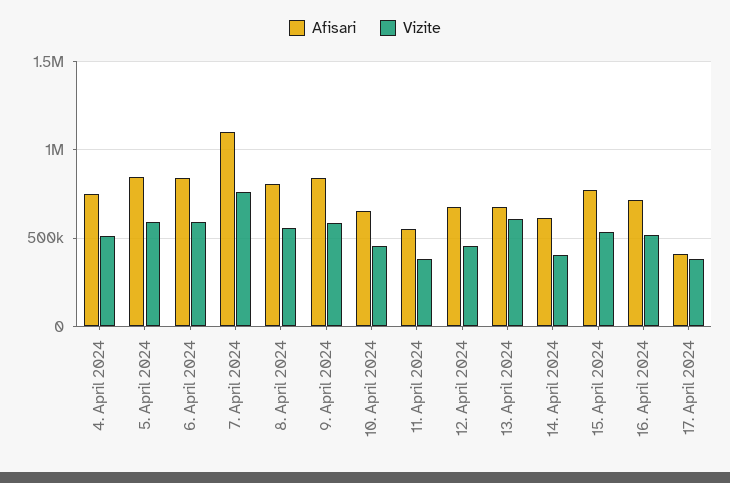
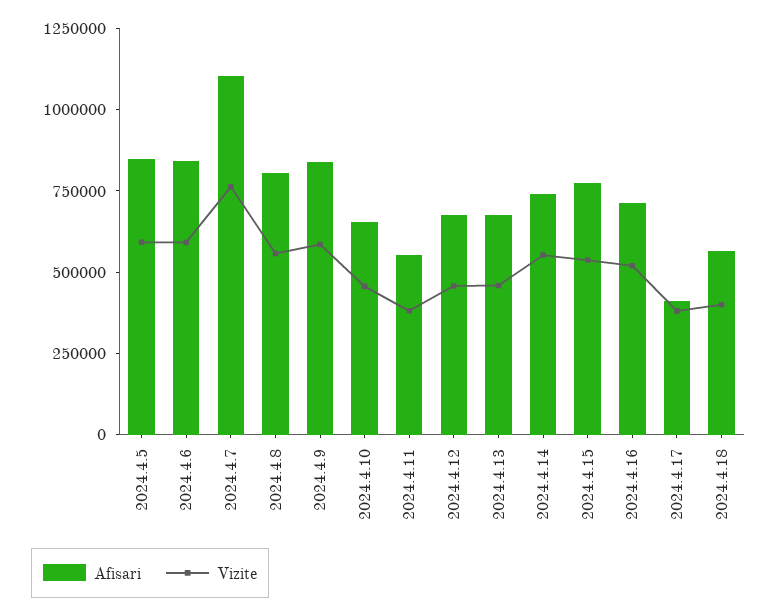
Afisari, 4. April 2024: 750000 -> none
Vizite, 4. April 2024: 500000 -> none
Vizite, 13. April 2024: 600000 -> 450000
Afisari, 14. April 2024: 600000 -> 750000
Vizite, 14. April 2024: 400000 -> 550000
Afisari, 2024.4.18: none -> 550000
Vizite, 2024.4.18: none -> 400000

